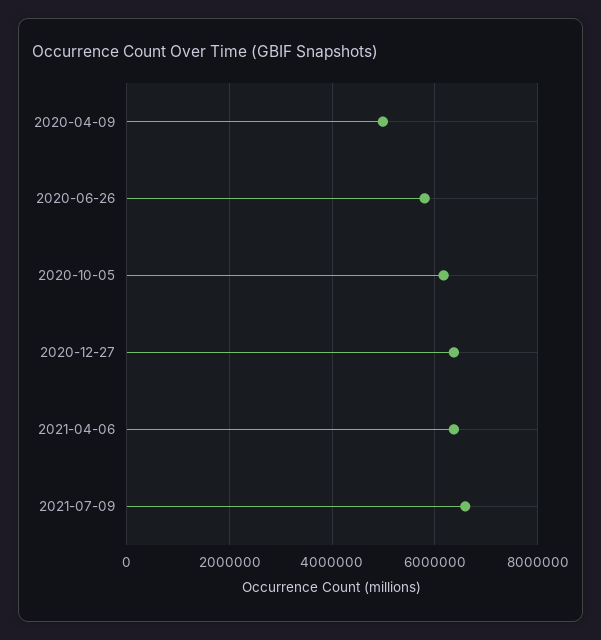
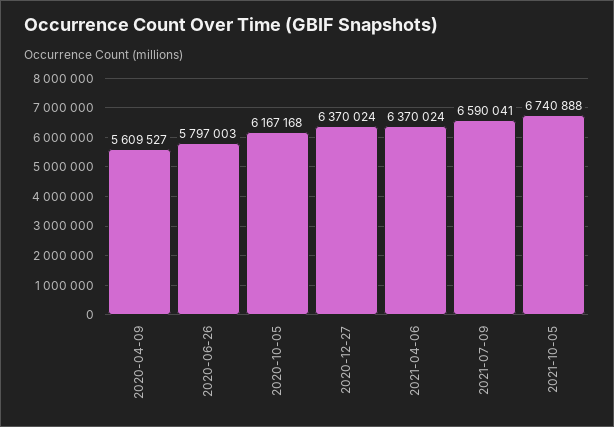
2020-04-09: 5000000 -> 5609527
2021-10-05: none -> 6740888

